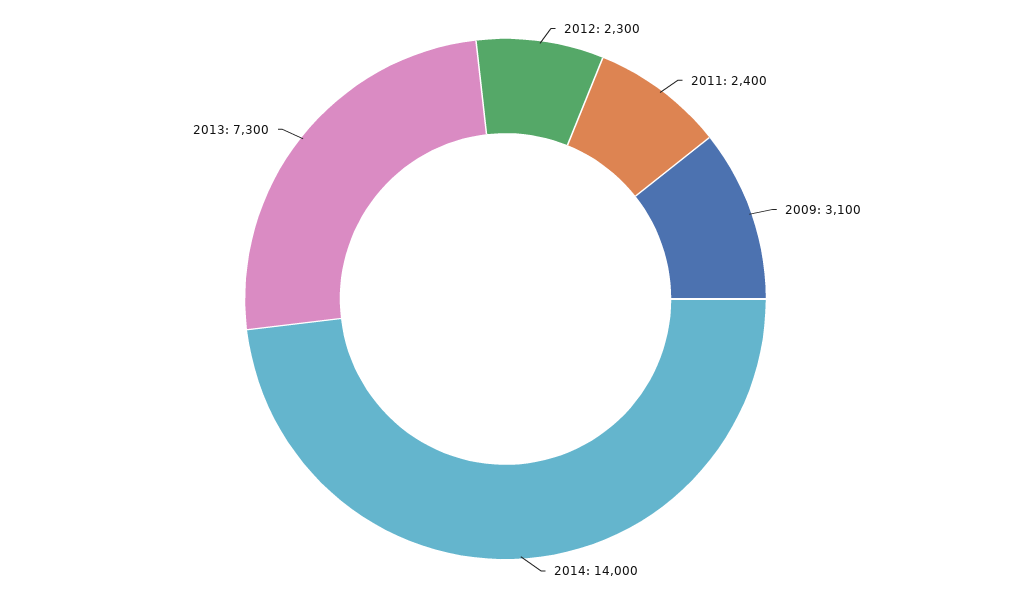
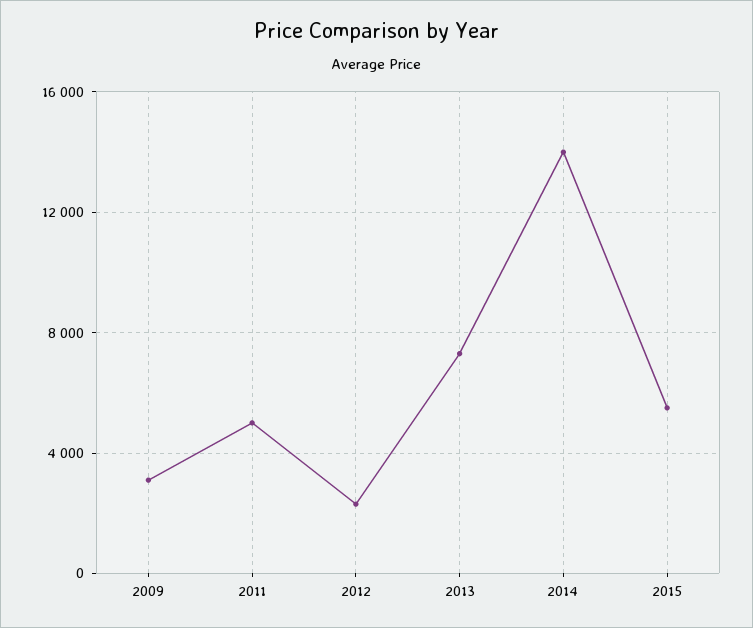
2011: 2400 -> 5000
2015: none -> 5500

